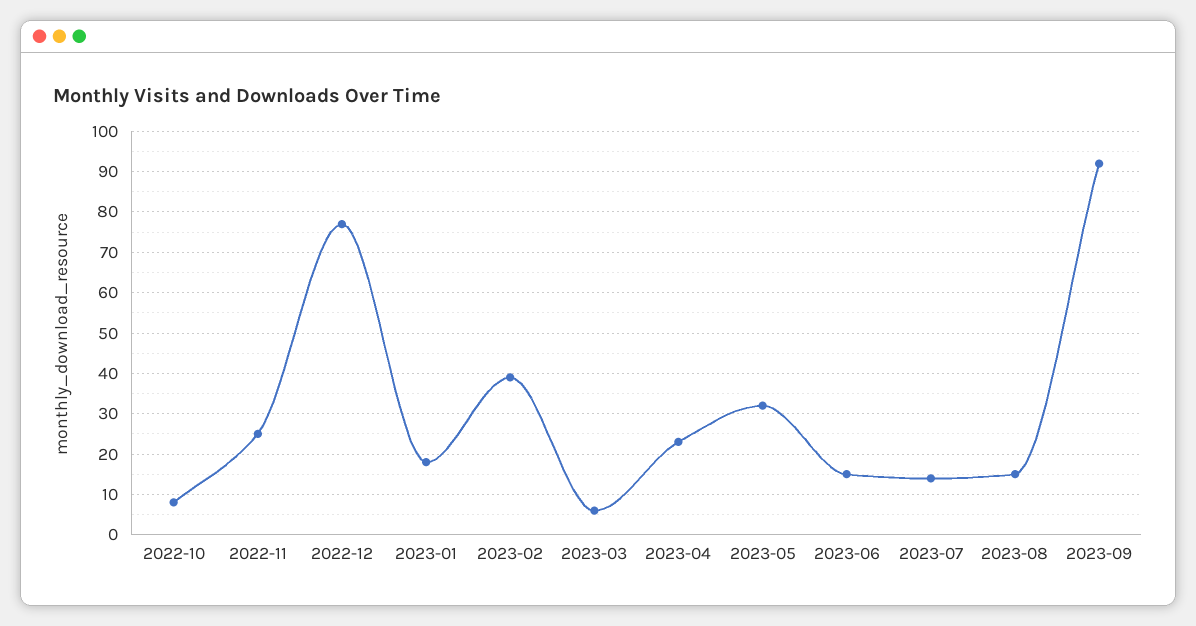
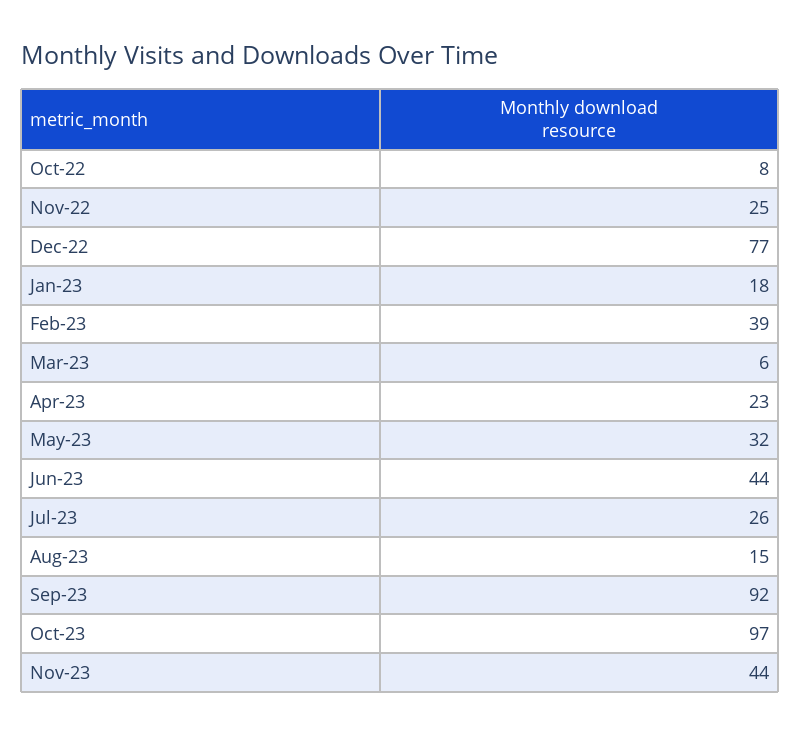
2023-06: 15 -> 44
2023-07: 15 -> 26
Oct-23: none -> 97
Nov-23: none -> 44

